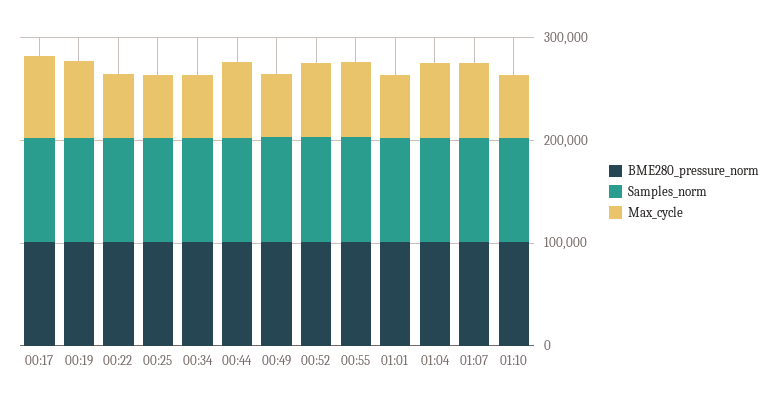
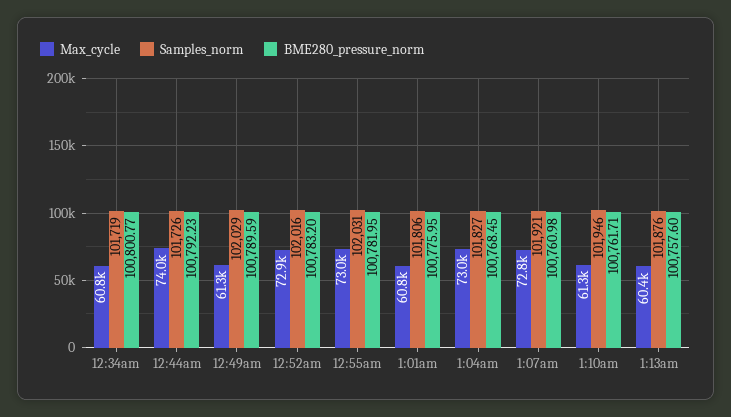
BME280_pressure_norm, 00:17: 100000 -> none
Samples_norm, 00:17: 100000 -> none
Max_cycle, 00:17: 80000 -> none
BME280_pressure_norm, 00:19: 100000 -> none
Samples_norm, 00:19: 100000 -> none
Max_cycle, 00:19: 80000 -> none
BME280_pressure_norm, 00:22: 100000 -> none
Samples_norm, 00:22: 100000 -> none
Max_cycle, 00:22: 60000 -> none
BME280_pressure_norm, 00:25: 100000 -> none
Samples_norm, 00:25: 100000 -> none
Max_cycle, 00:25: 60000 -> none
Max_cycle, 1:13am: none -> 60400
Samples_norm, 1:13am: none -> 101876
BME280_pressure_norm, 1:13am: none -> 100757.6

